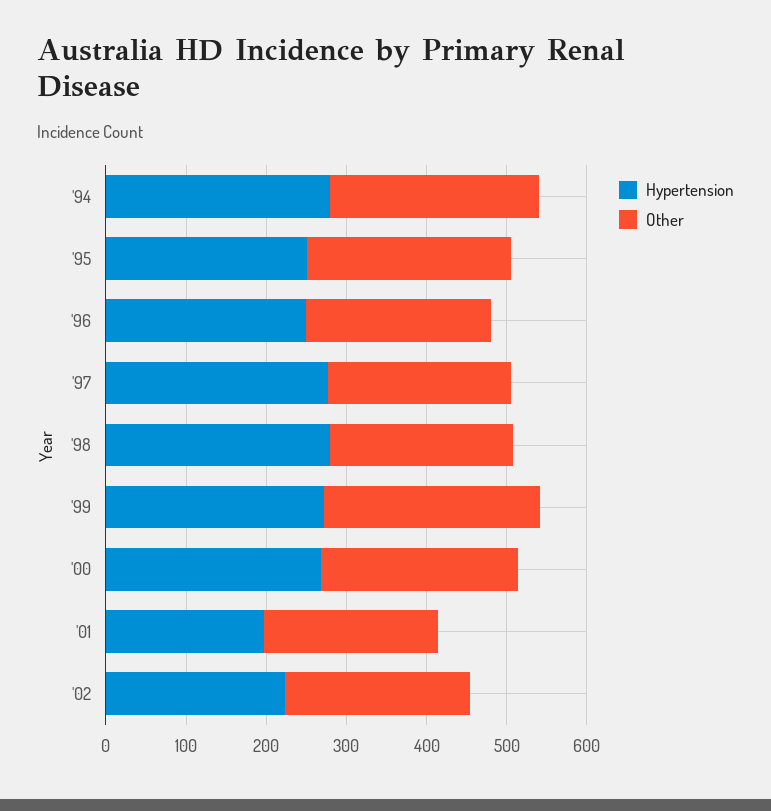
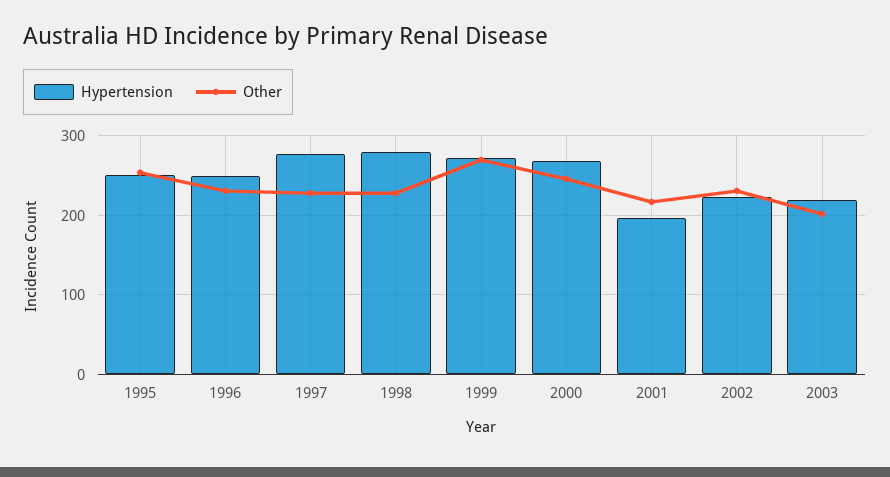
Hypertension, '94: 280 -> none
Other, '94: 260 -> none
Hypertension, 2003: none -> 220
Other, 2003: none -> 200

